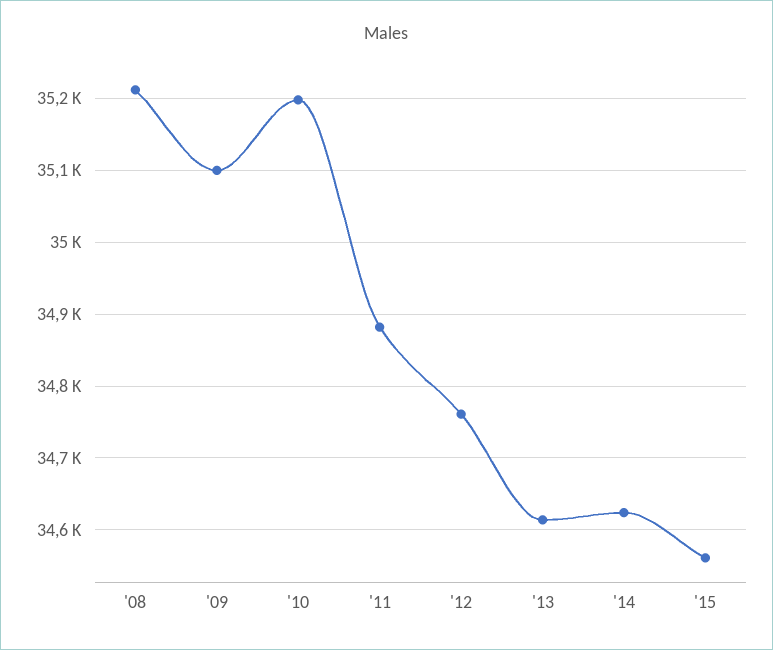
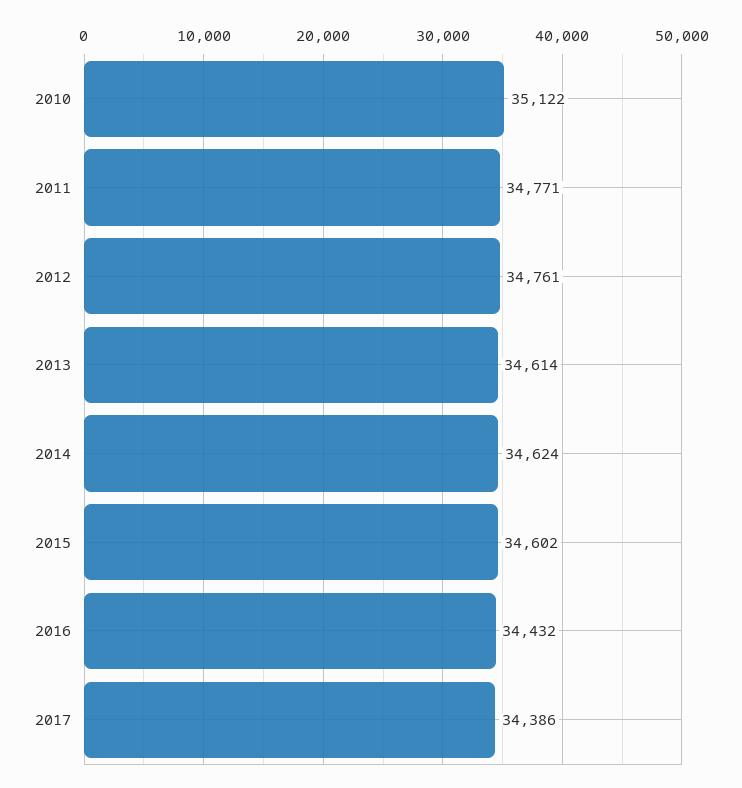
'08: 35210 -> none
'09: 35100 -> none
'10: 35200 -> 35122
'11: 34880 -> 34771
'15: 34560 -> 34602
2016: none -> 34432
2017: none -> 34386

